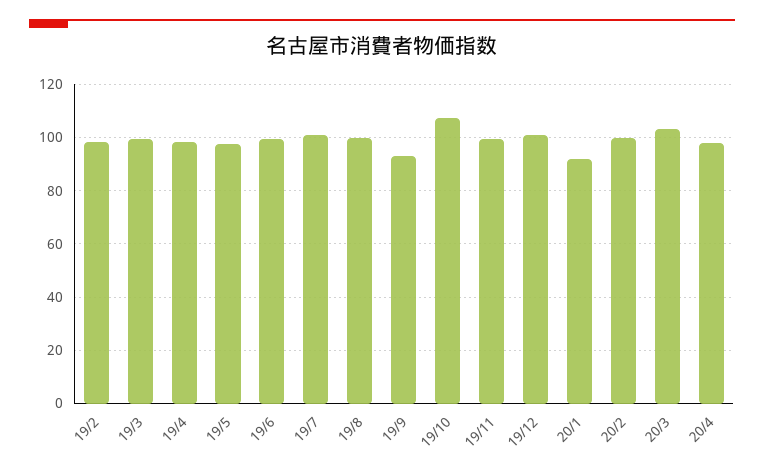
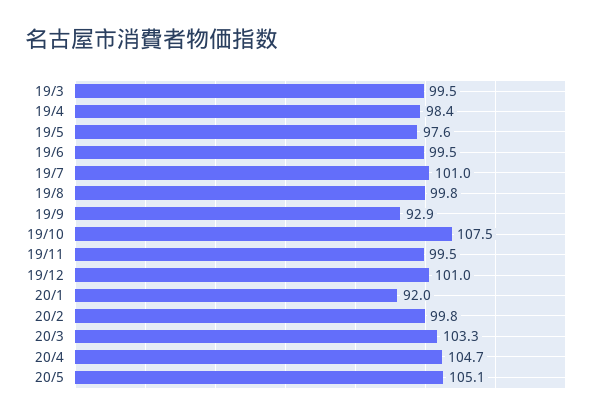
19/2: 97.5 -> none
20/4: 97.5 -> 104.7
20/5: none -> 105.1

